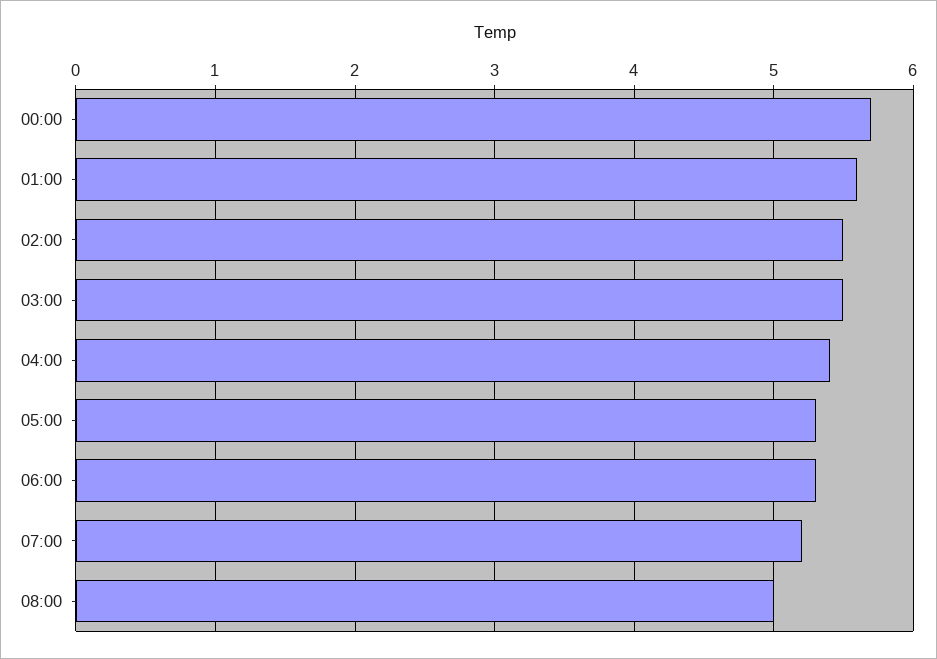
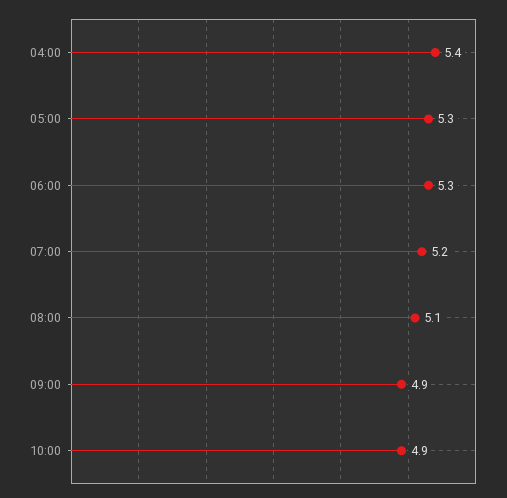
00:00: 5.7 -> none
01:00: 5.6 -> none
02:00: 5.5 -> none
03:00: 5.5 -> none
08:00: 5 -> 5.1
09:00: none -> 4.9
10:00: none -> 4.9

